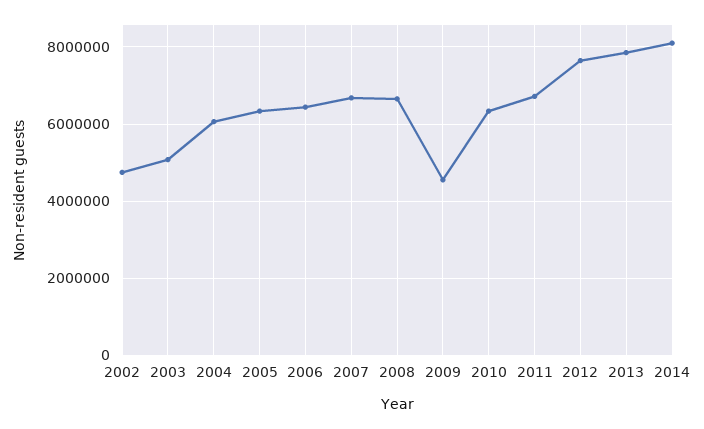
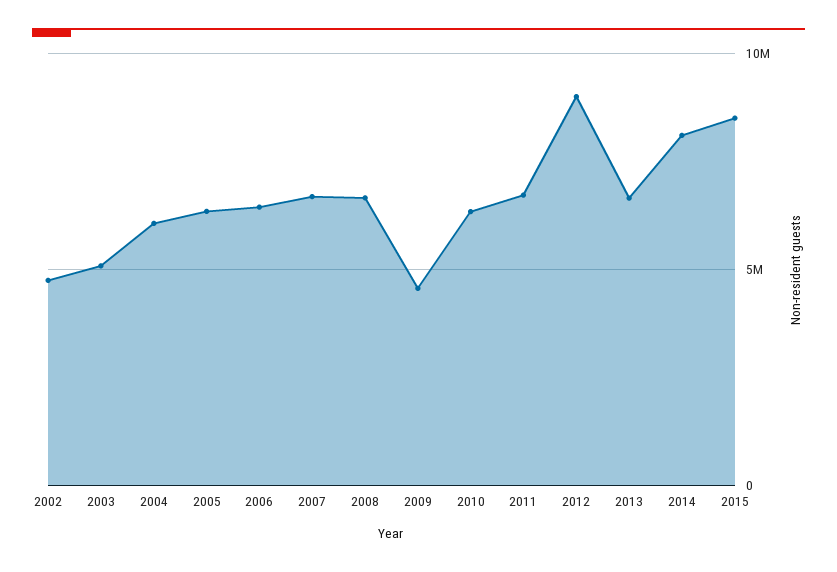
2012: 7600000 -> 9000000
2013: 7800000 -> 6500000
2015: none -> 8500000

